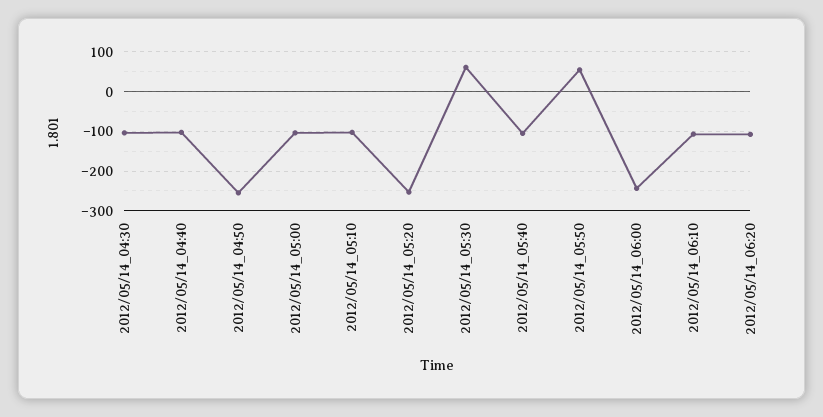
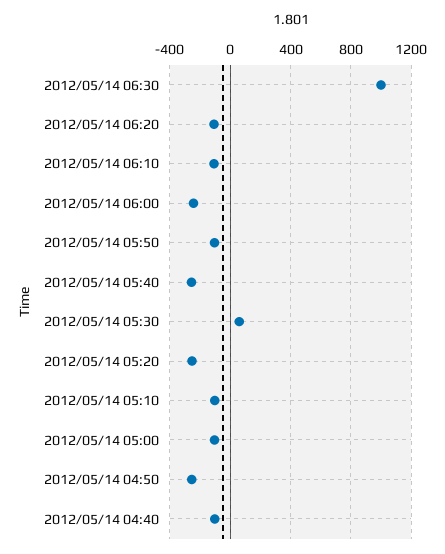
2012/05/14_04:30: -100 -> none
2012/05/14_05:40: -100 -> -250
2012/05/14_05:50: 60 -> -100
2012/05/14 06:30: none -> 1000

